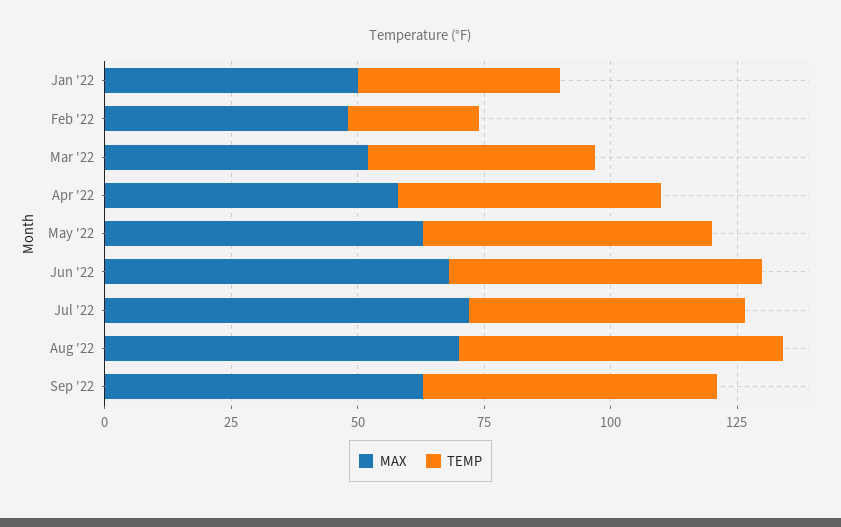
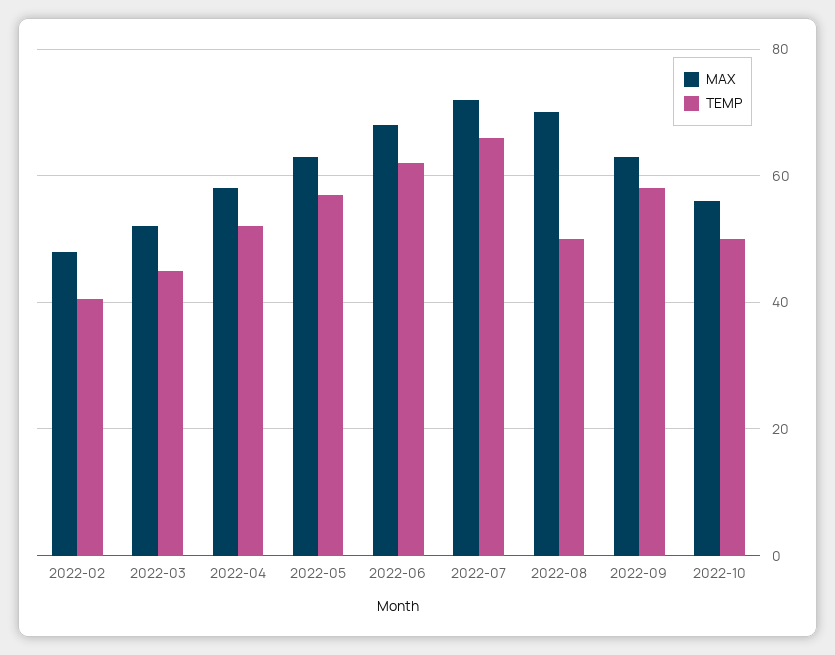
MAX, Jan '22: 50 -> none
TEMP, Jan '22: 40 -> none
TEMP, Feb '22: 25 -> 40
TEMP, Jul '22: 55 -> 66
TEMP, Aug '22: 65 -> 50
MAX, 2022-10: none -> 56
TEMP, 2022-10: none -> 50

